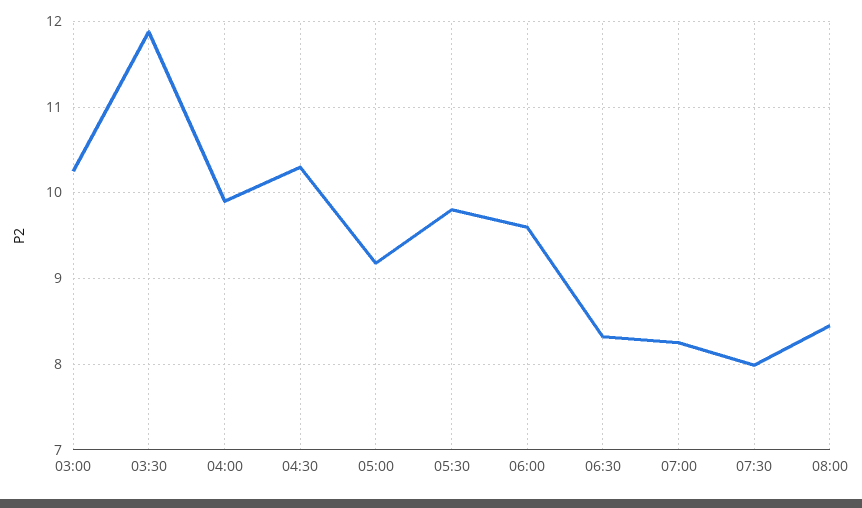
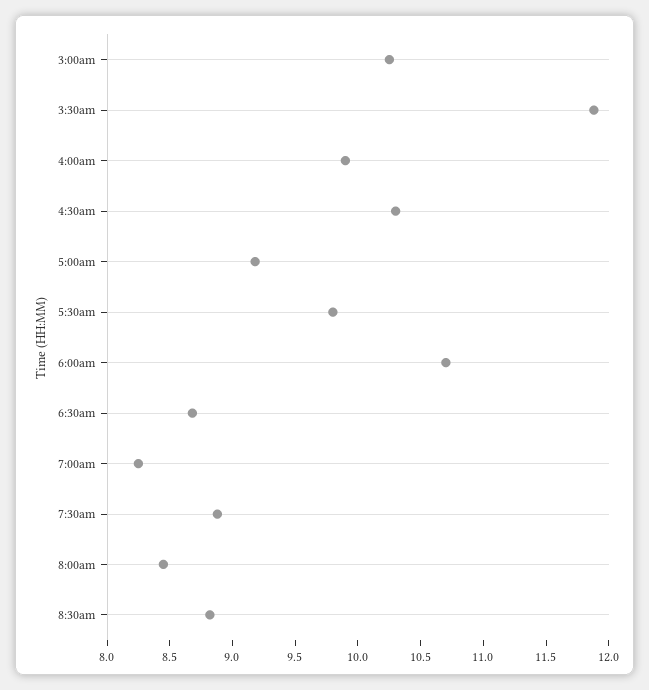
06:00: 9.6 -> 10.7
06:30: 8.3 -> 8.7
07:30: 8 -> 8.9
8:30am: none -> 8.8

